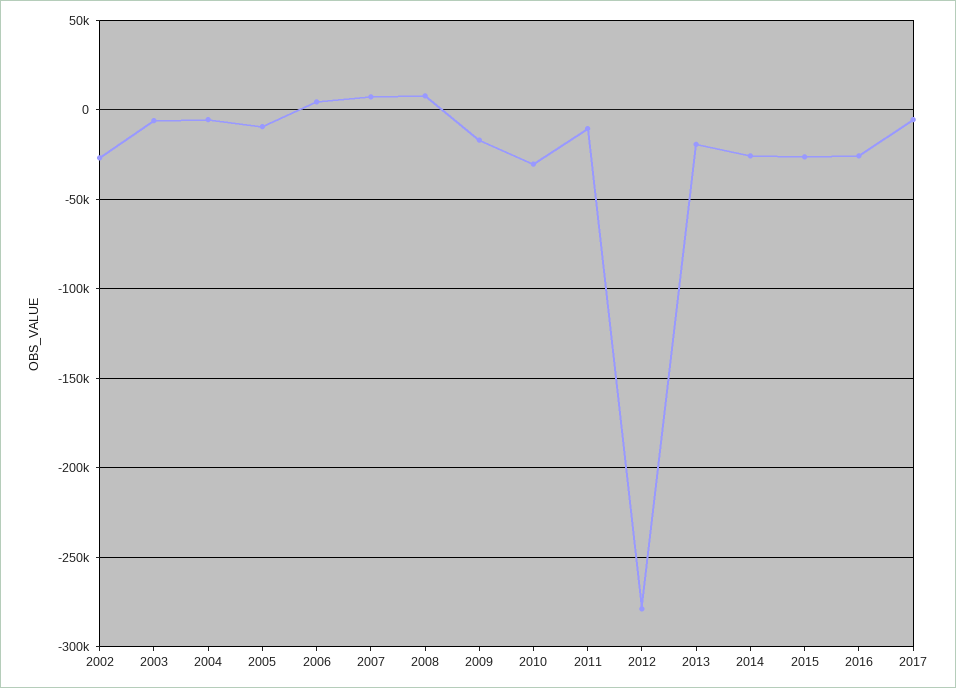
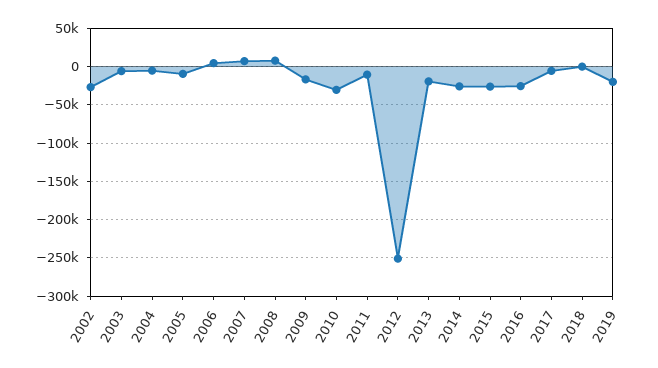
2012: -280000 -> -250000
2018: none -> 0
2019: none -> -20000

